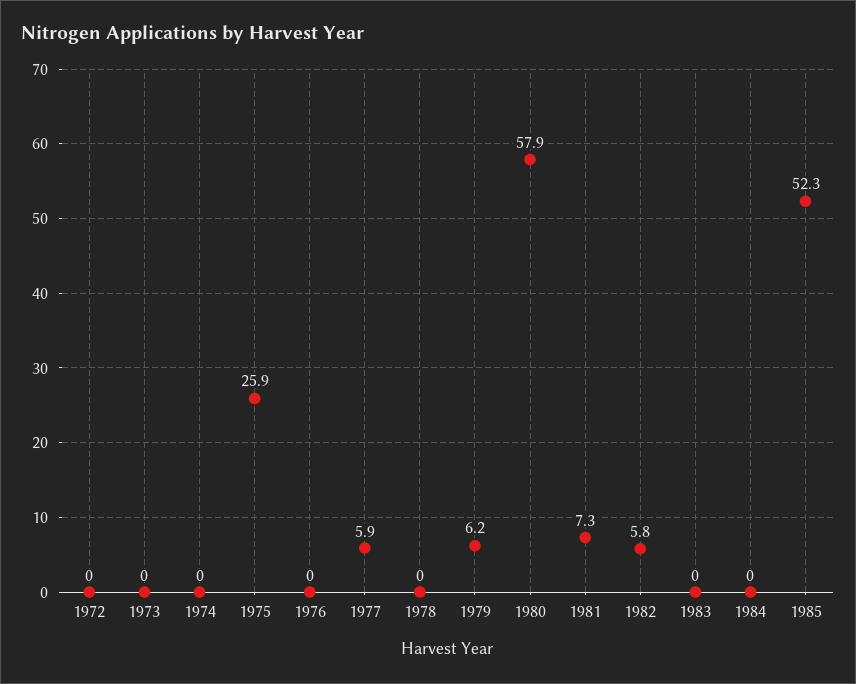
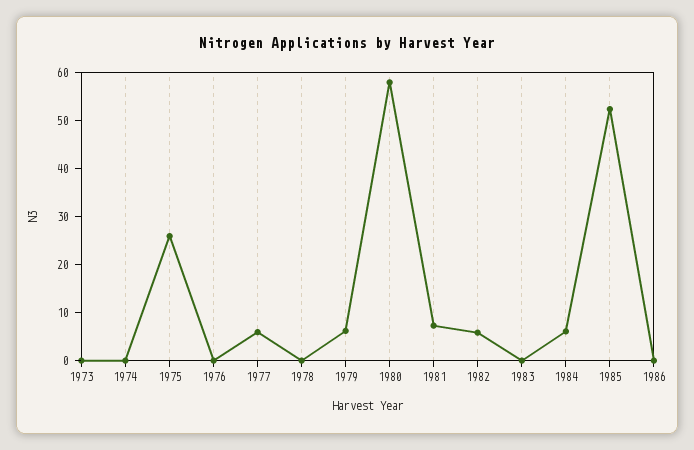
1972: 0 -> none
1984: 0 -> 6
1986: none -> 0

